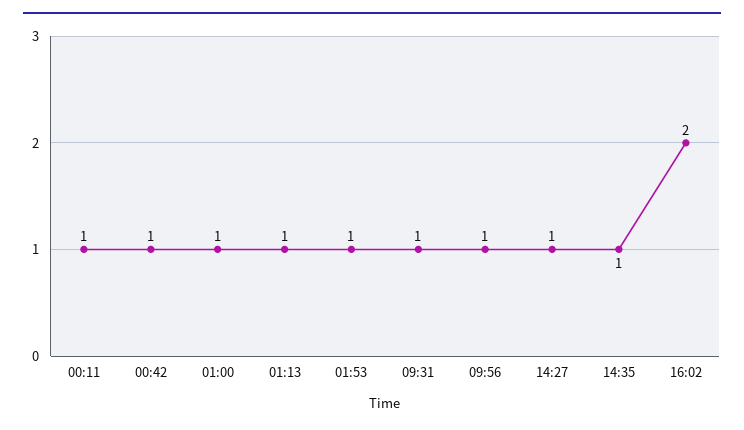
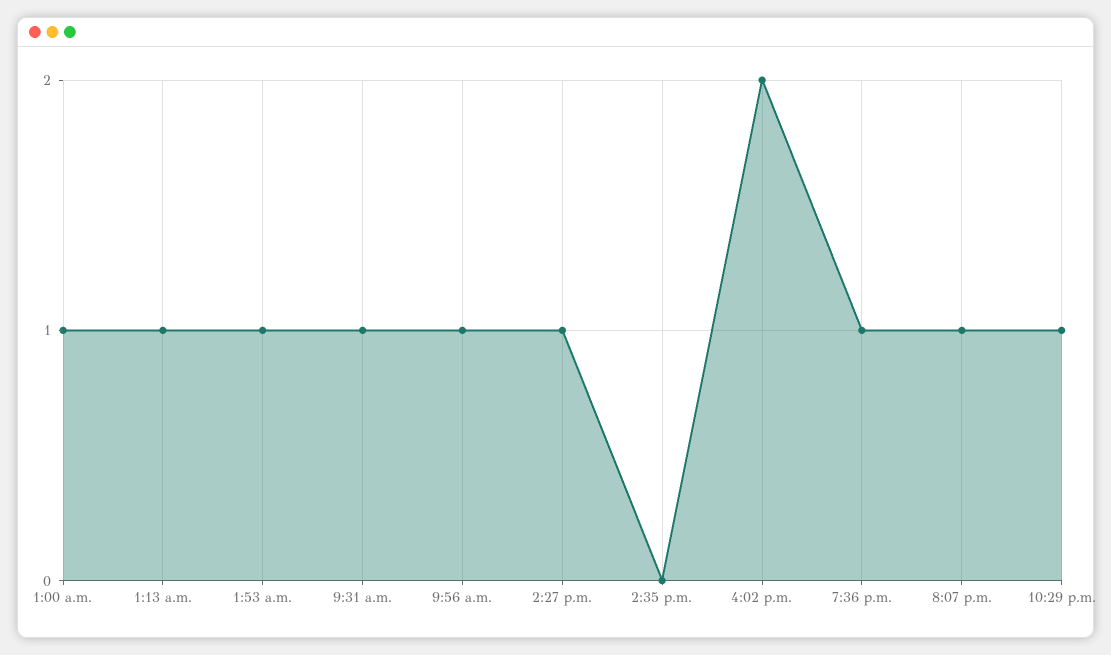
00:11: 1 -> none
00:42: 1 -> none
14:35: 1 -> 0
7:36 p.m.: none -> 1
8:07 p.m.: none -> 1
10:29 p.m.: none -> 1

